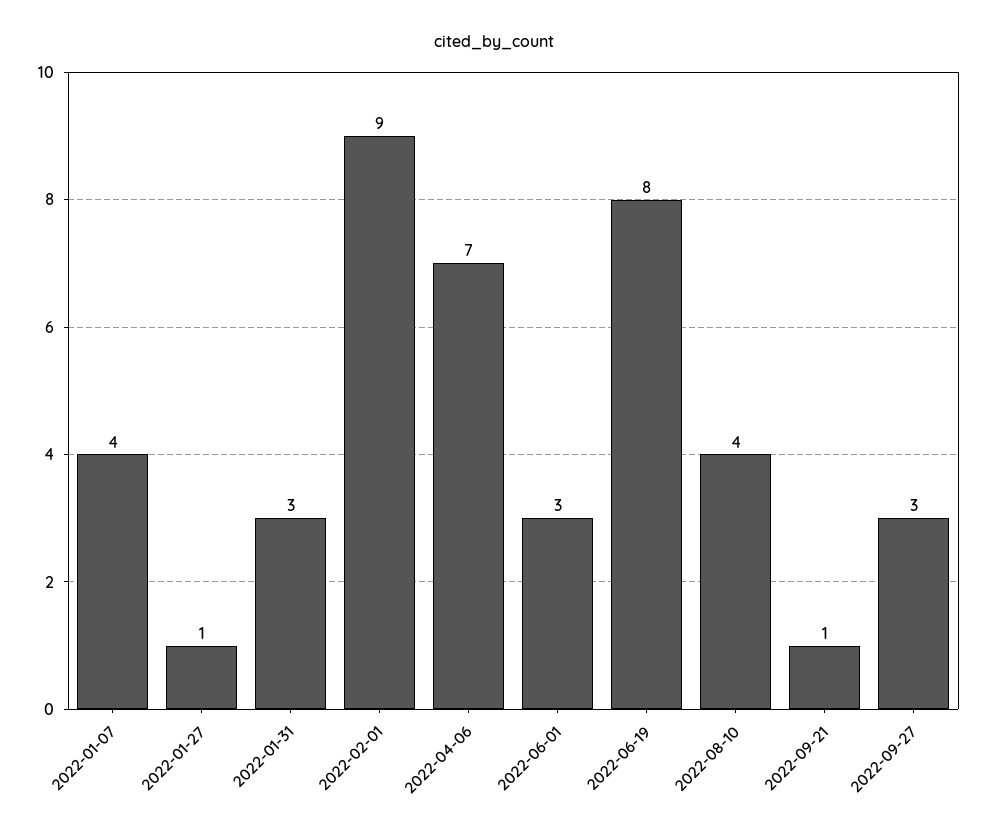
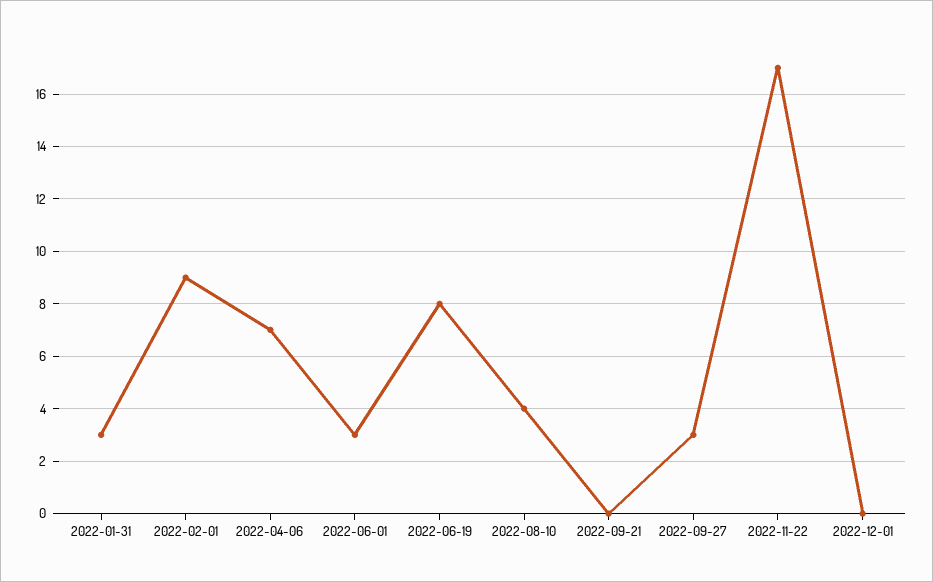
2022-01-07: 4 -> none
2022-01-27: 1 -> none
2022-09-21: 1 -> 0
2022-11-22: none -> 17
2022-12-01: none -> 0

